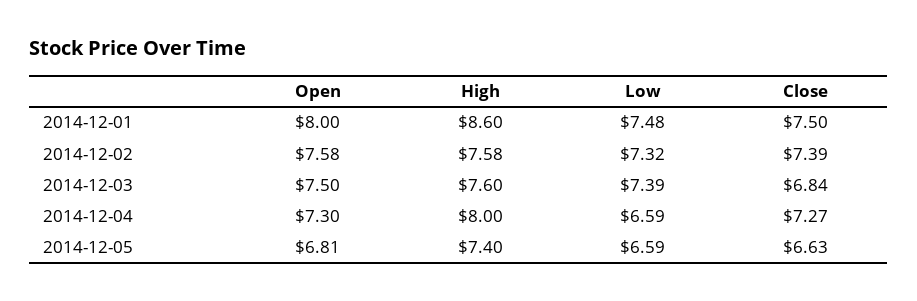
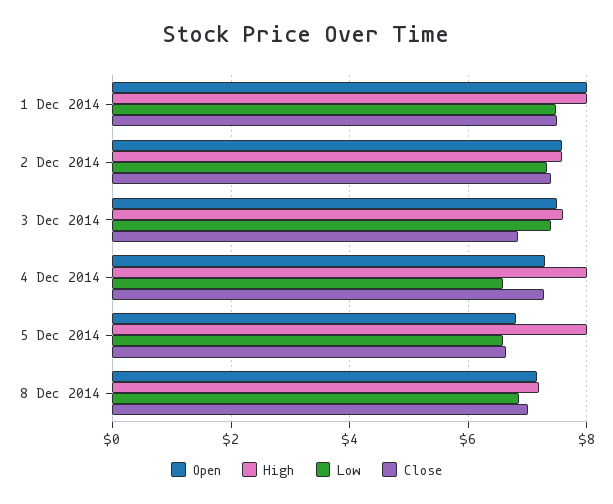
High, 2014-12-01: 8.6 -> 8
High, 2014-12-05: 7.4 -> 8
Open, 8 Dec 2014: none -> 7.2
High, 8 Dec 2014: none -> 7.2
Low, 8 Dec 2014: none -> 6.8
Close, 8 Dec 2014: none -> 7

